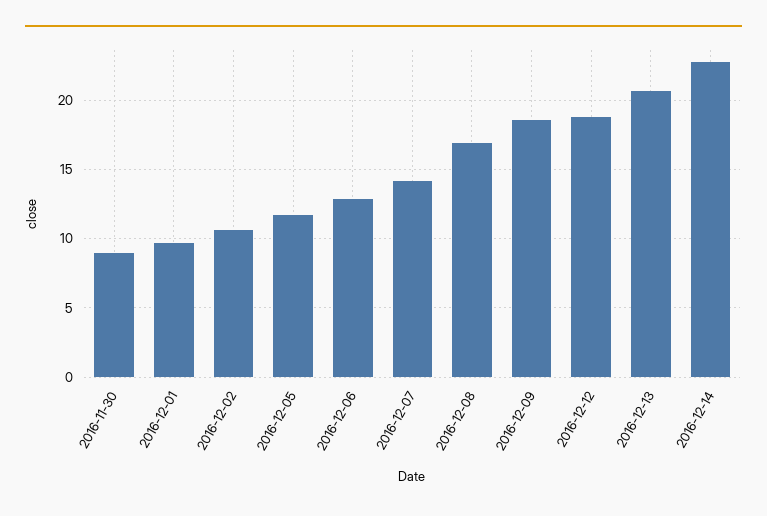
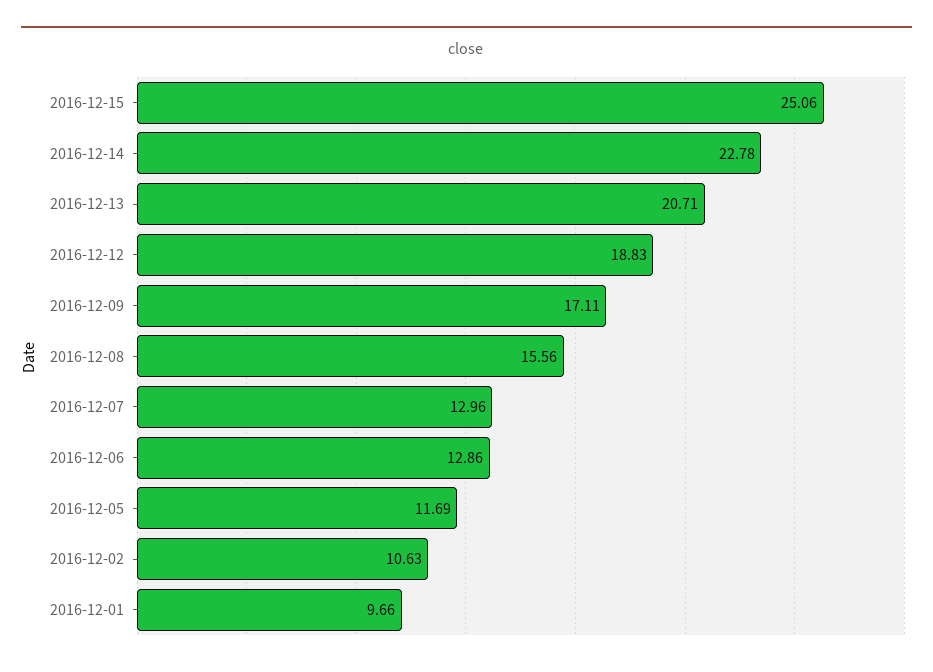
2016-11-30: 9 -> none
2016-12-07: 14 -> 12.96
2016-12-08: 17 -> 15.56
2016-12-09: 18.5 -> 17.11
2016-12-15: none -> 25.06

